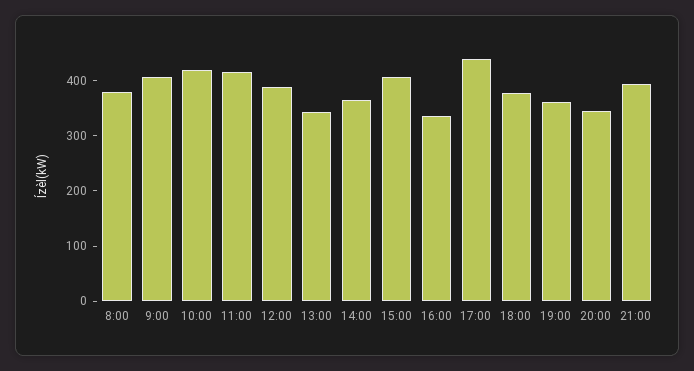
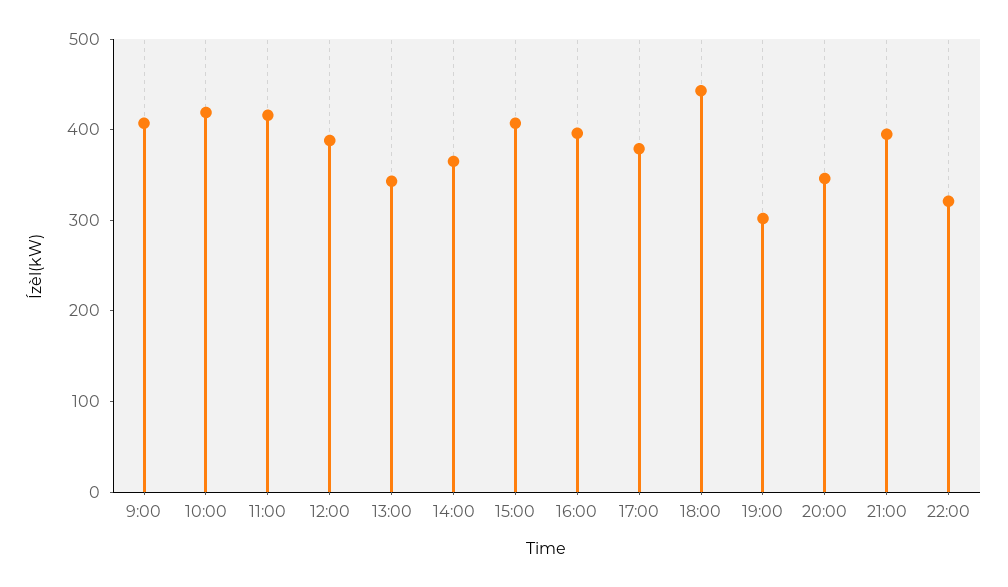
8:00: 380 -> none
16:00: 340 -> 400
17:00: 440 -> 380
18:00: 380 -> 440
19:00: 360 -> 300
22:00: none -> 320

